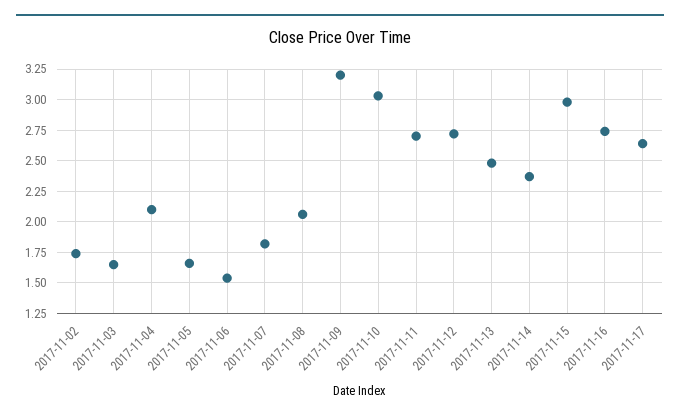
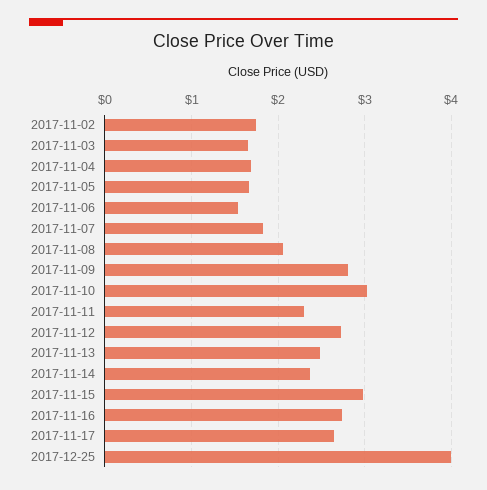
2017-11-04: 2.1 -> 1.7
2017-11-09: 3.2 -> 2.8
2017-11-11: 2.7 -> 2.3
2017-12-25: none -> 4

